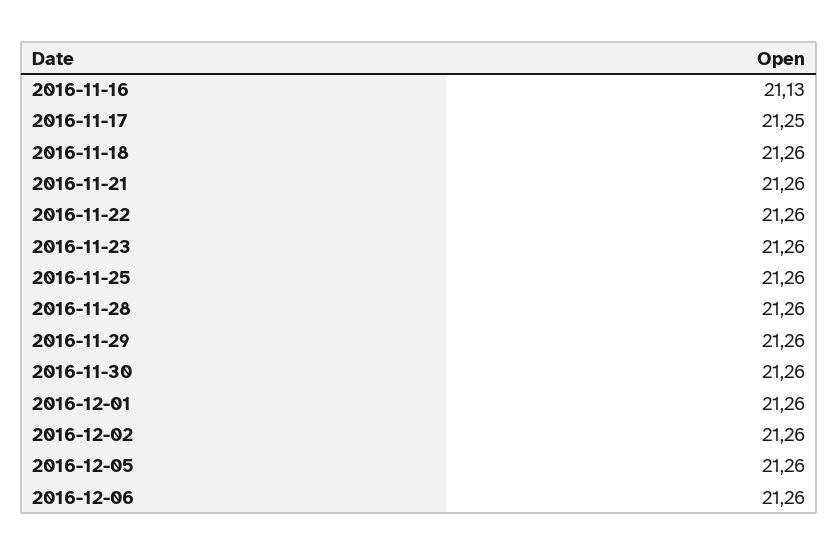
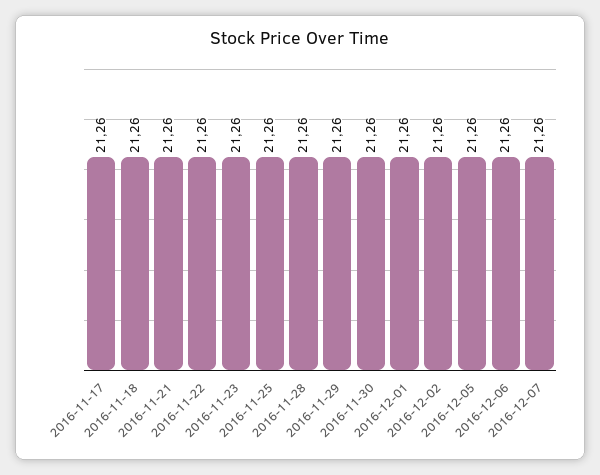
2016-11-16: 21.13 -> none
2016-11-17: 21.25 -> 21.26
2016-12-07: none -> 21.26

